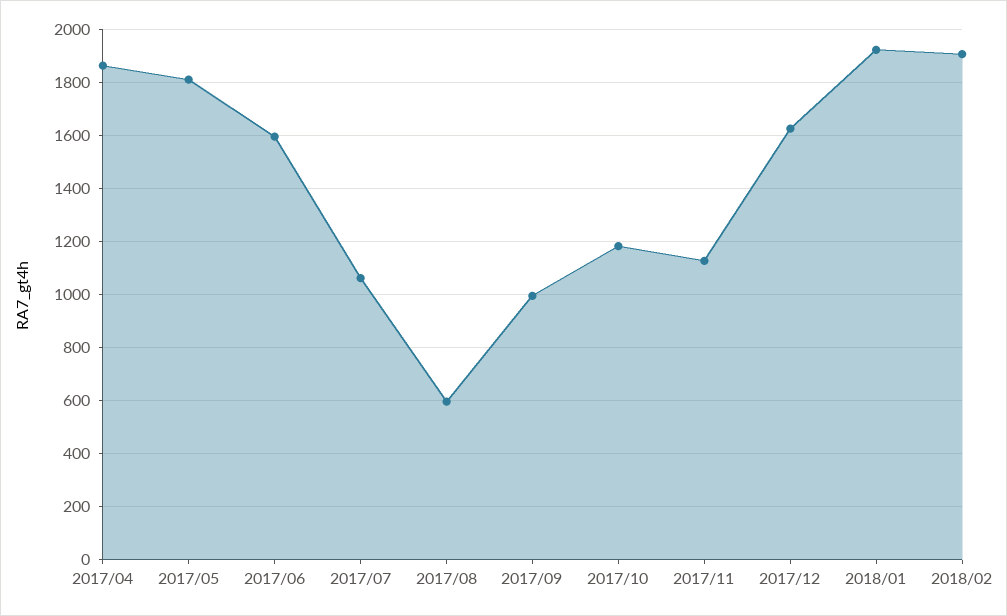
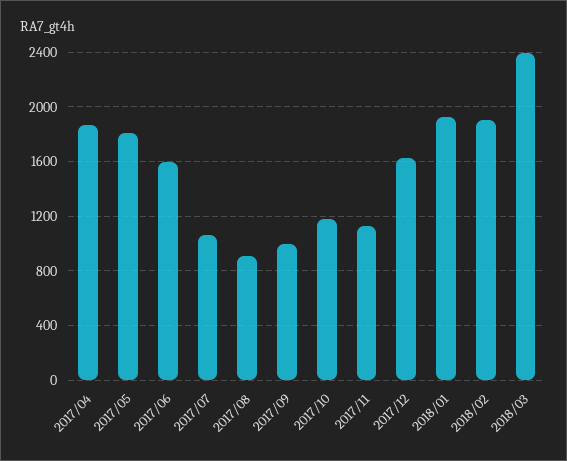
2017/08: 600 -> 900
2018/03: none -> 2400

